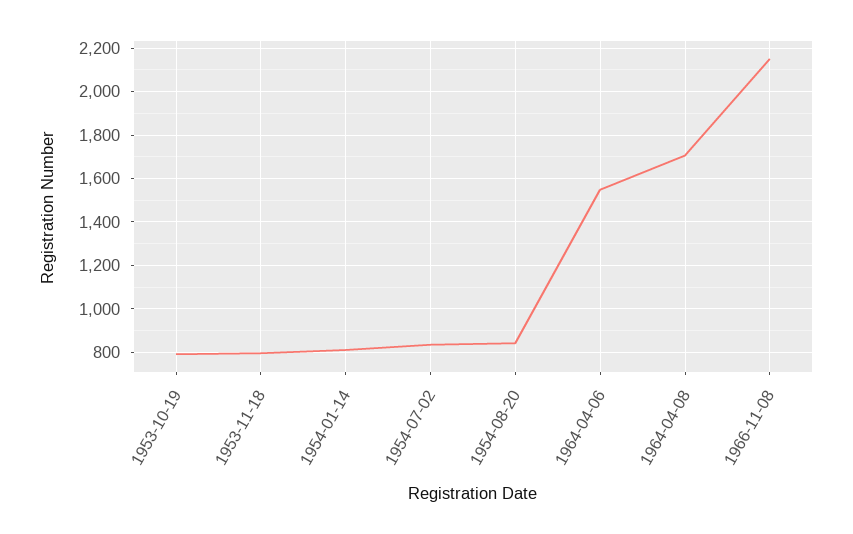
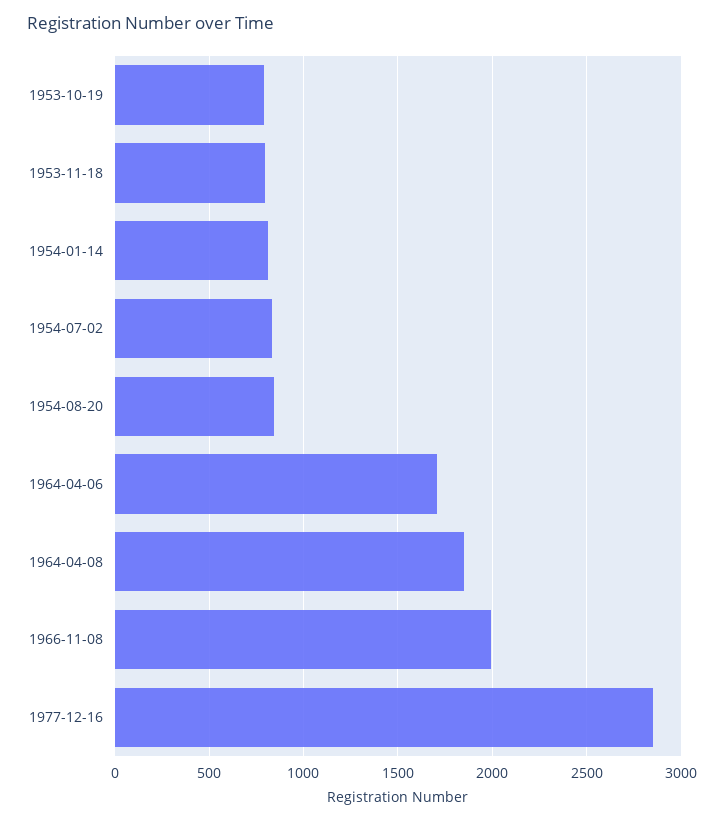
1964-04-06: 1550 -> 1700
1964-04-08: 1700 -> 1850
1966-11-08: 2150 -> 2000
1977-12-16: none -> 2850

